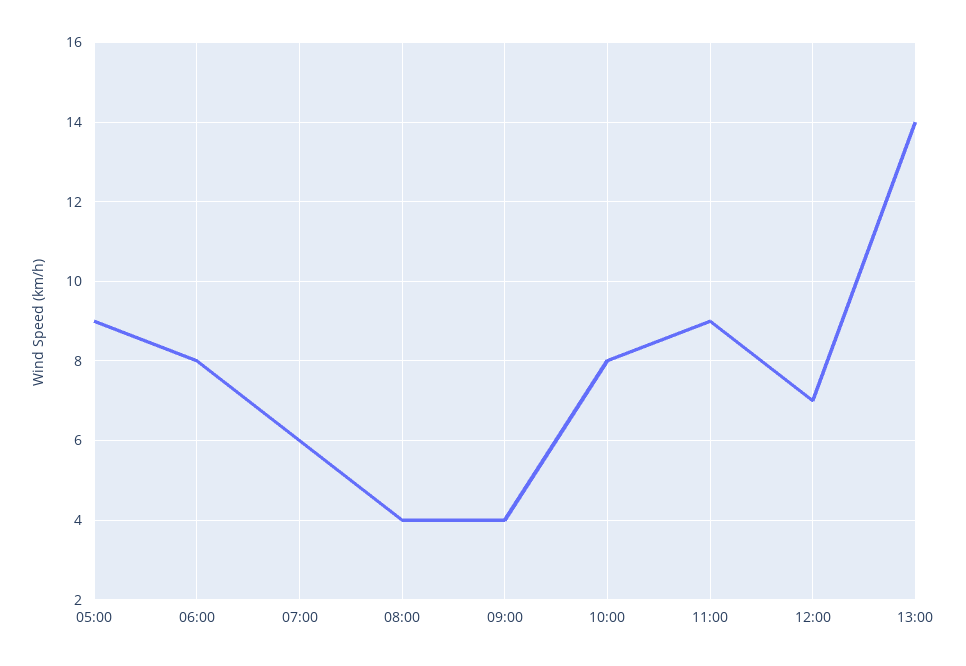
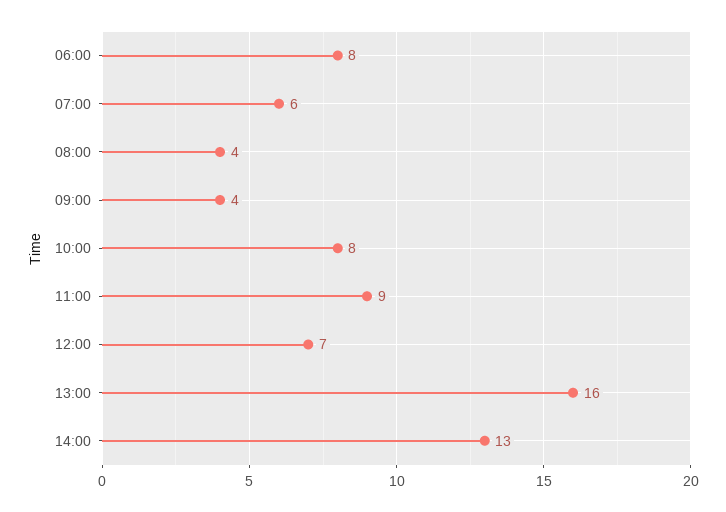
05:00: 9 -> none
13:00: 14 -> 16
14:00: none -> 13

